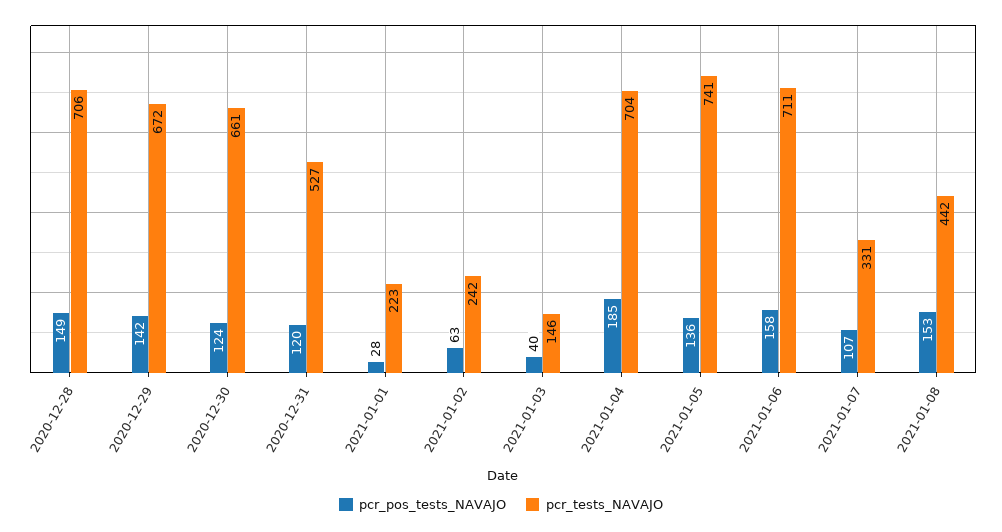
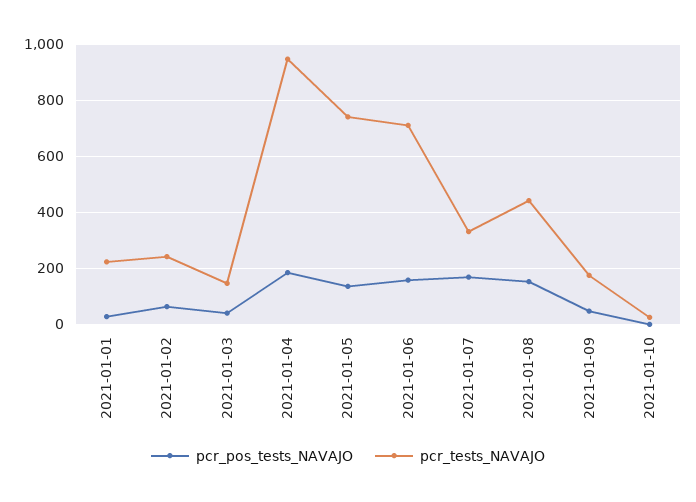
pcr_pos_tests_NAVAJO, 2020-12-28: 149 -> none
pcr_tests_NAVAJO, 2020-12-28: 706 -> none
pcr_pos_tests_NAVAJO, 2020-12-29: 142 -> none
pcr_tests_NAVAJO, 2020-12-29: 672 -> none
pcr_pos_tests_NAVAJO, 2020-12-30: 124 -> none
pcr_tests_NAVAJO, 2020-12-30: 661 -> none
pcr_pos_tests_NAVAJO, 2020-12-31: 120 -> none
pcr_tests_NAVAJO, 2020-12-31: 527 -> none
pcr_tests_NAVAJO, 2021-01-04: 704 -> 950
pcr_pos_tests_NAVAJO, 2021-01-07: 107 -> 175
pcr_pos_tests_NAVAJO, 2021-01-09: none -> 50
pcr_tests_NAVAJO, 2021-01-09: none -> 175
pcr_pos_tests_NAVAJO, 2021-01-10: none -> 0
pcr_tests_NAVAJO, 2021-01-10: none -> 25

